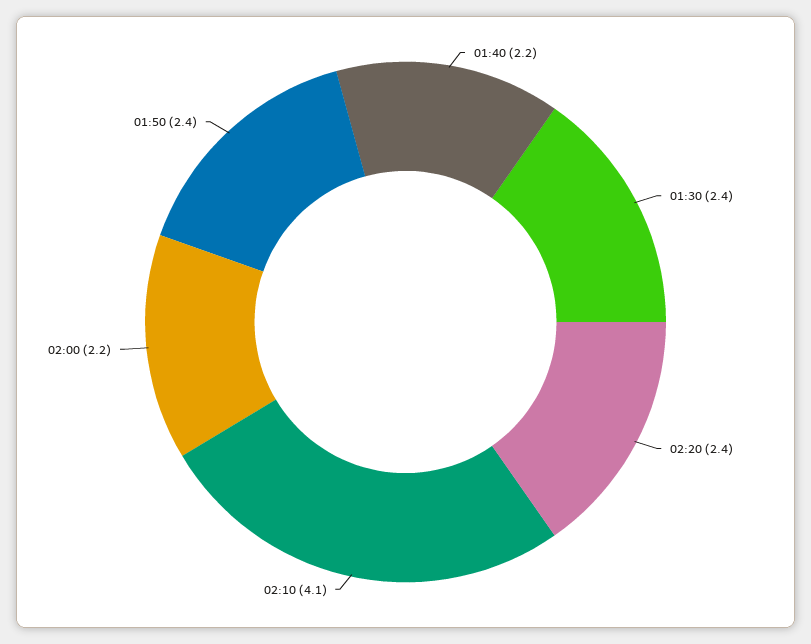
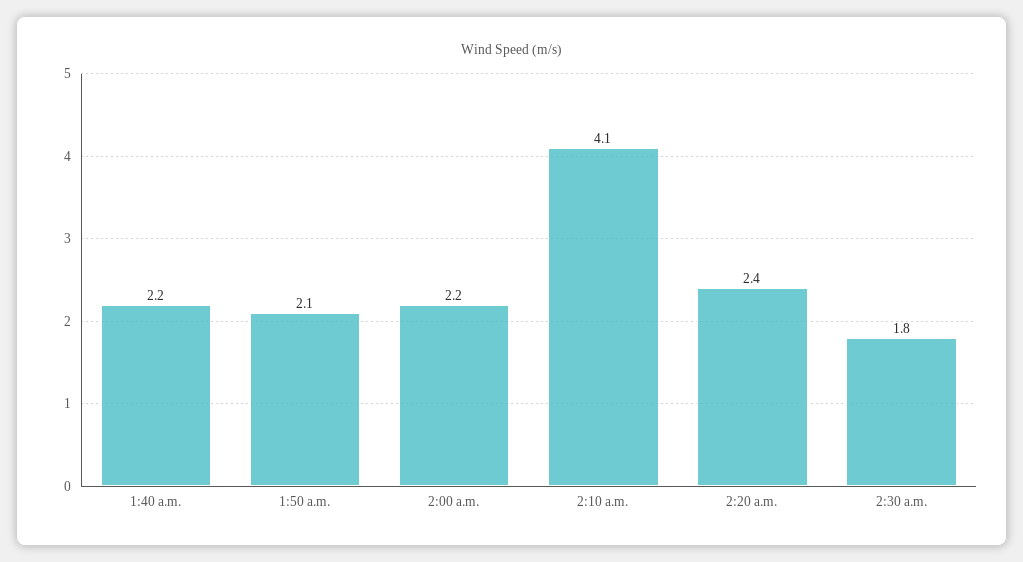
01:30: 2.4 -> none
01:50: 2.4 -> 2.1
2:30 a.m.: none -> 1.8

